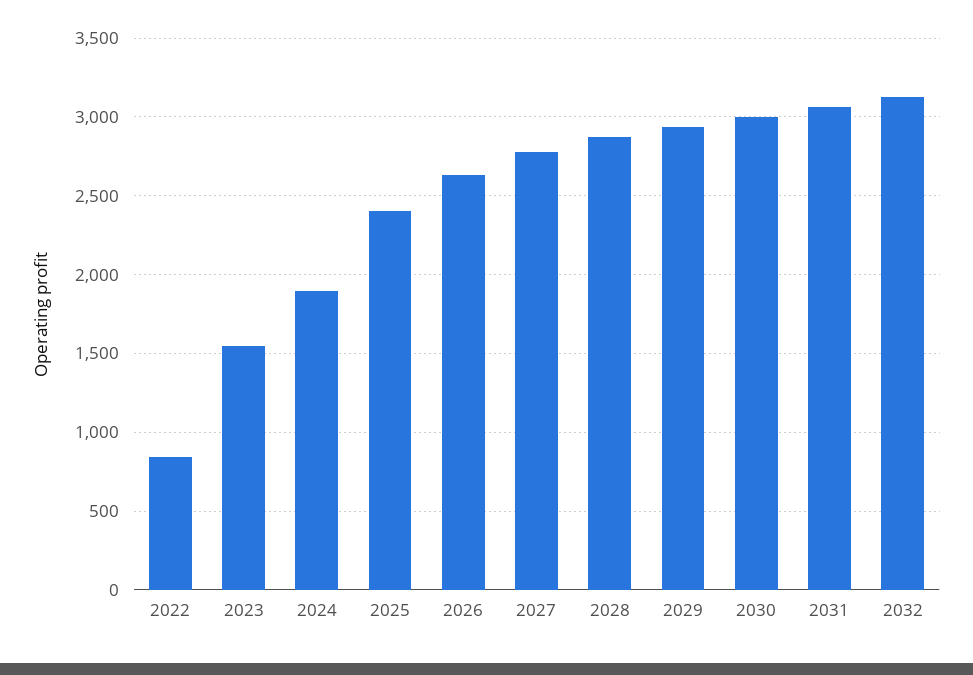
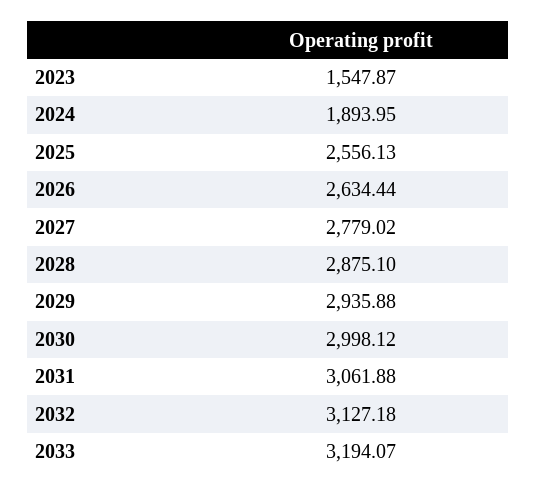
2022: 850 -> none
2025: 2400 -> 2556.13
2033: none -> 3194.07

